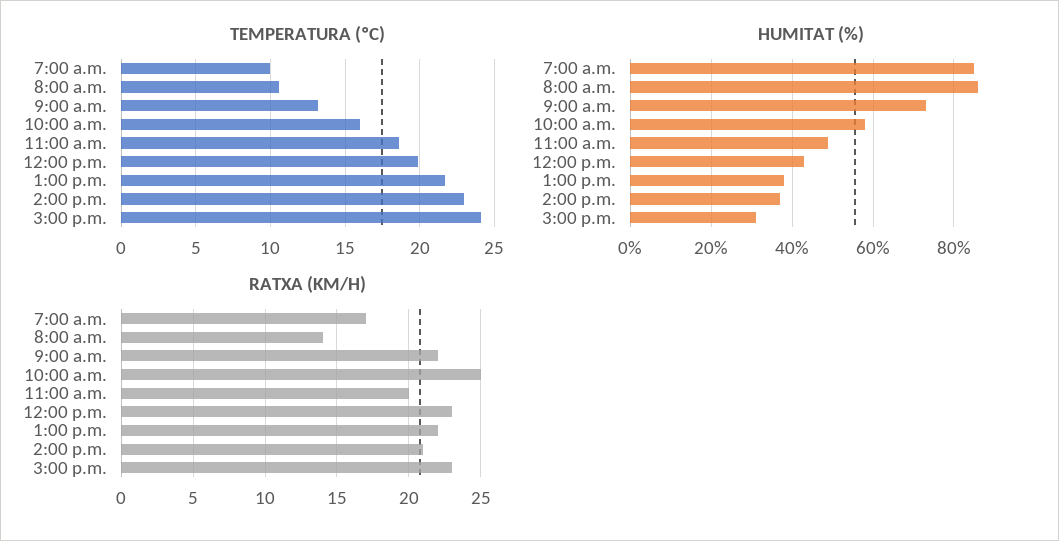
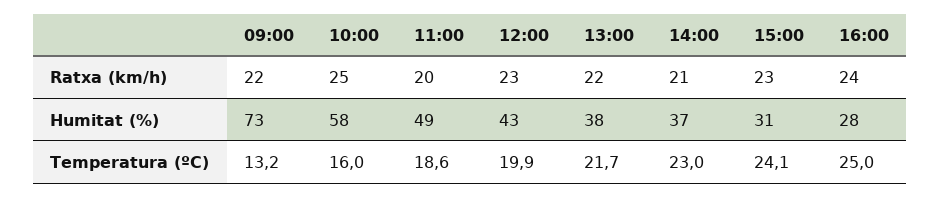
TEMPERATURA (ºC), 7:00 a.m.: 10 -> none
TEMPERATURA (ºC), 8:00 a.m.: 10.5 -> none
HUMITAT (%), 7:00 a.m.: 85 -> none
HUMITAT (%), 8:00 a.m.: 85 -> none
RATXA (KM/H), 7:00 a.m.: 17 -> none
RATXA (KM/H), 8:00 a.m.: 14 -> none
RATXA (KM/H), 16:00: none -> 24
HUMITAT (%), 16:00: none -> 28
TEMPERATURA (ºC), 16:00: none -> 25

